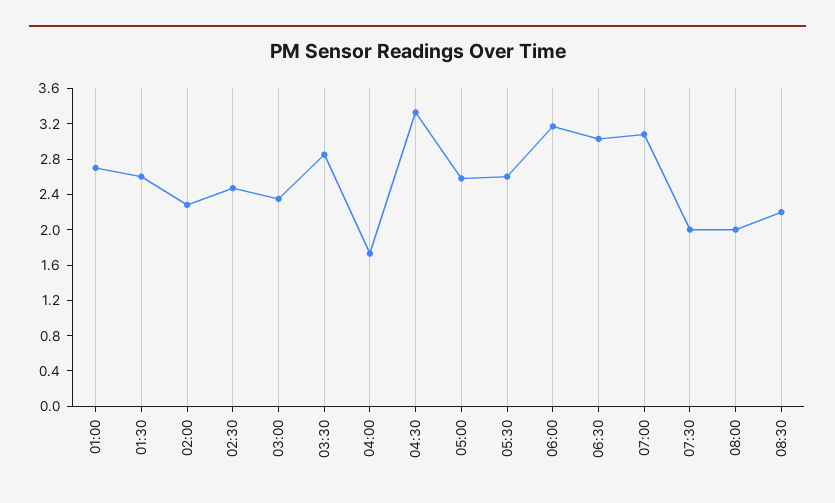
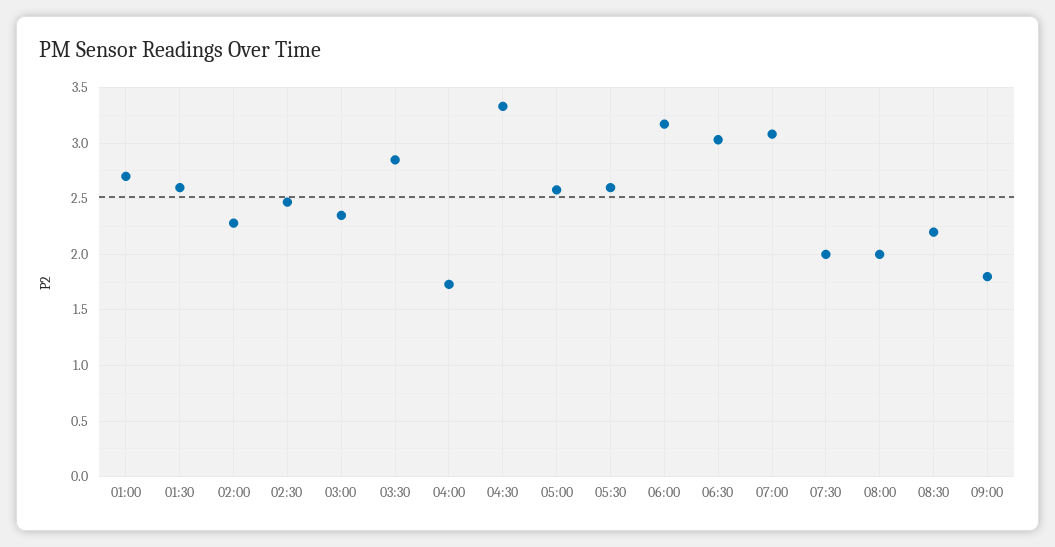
09:00: none -> 1.8

